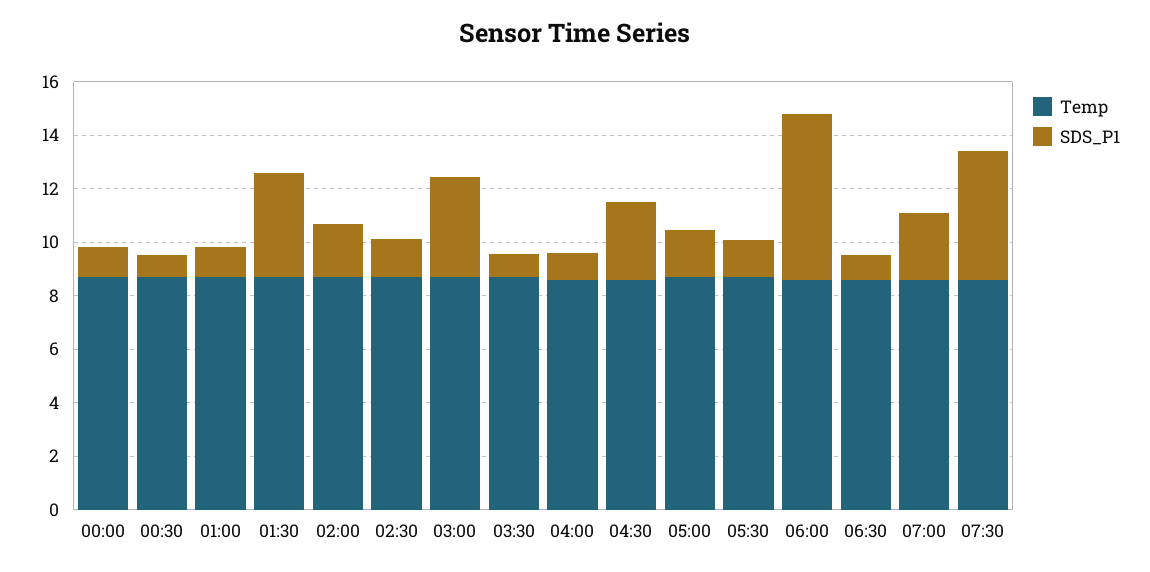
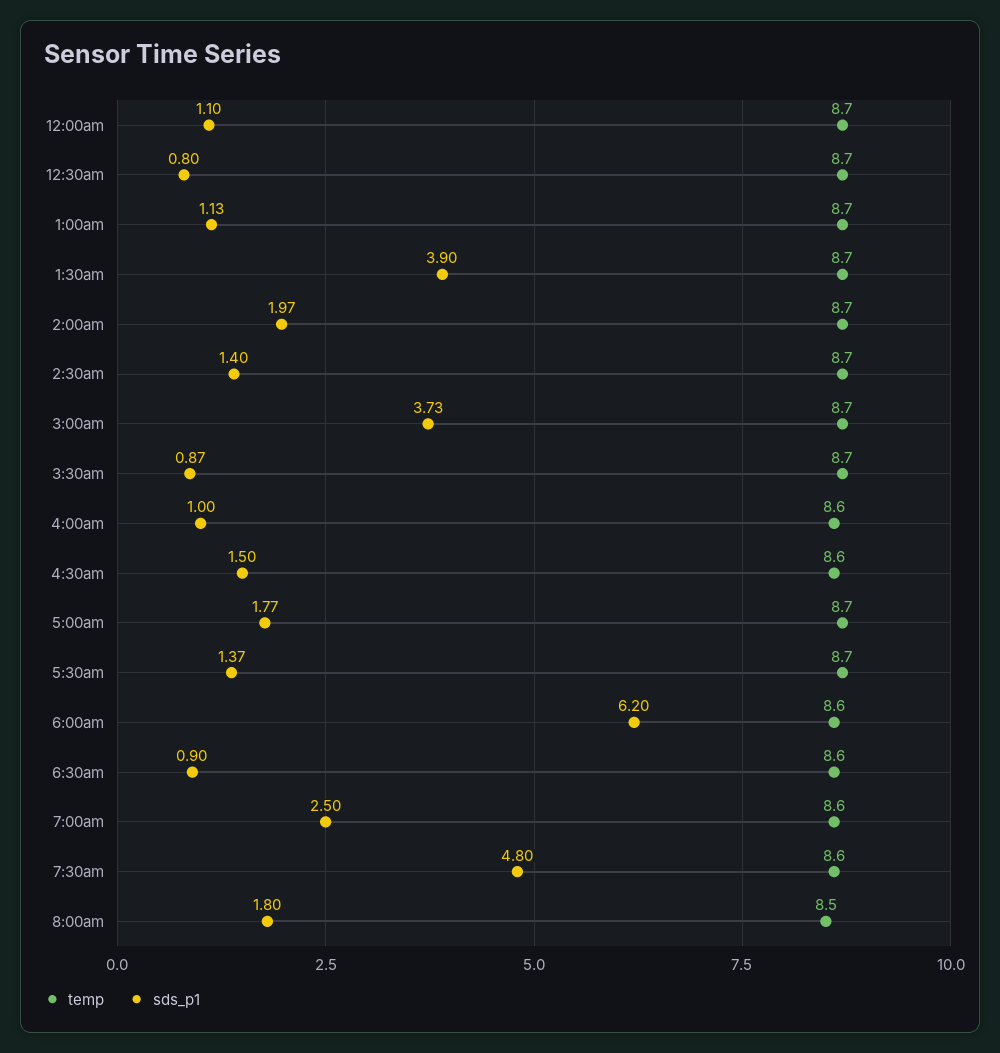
SDS_P1, 04:30: 3 -> 1.5
Temp, 8:00am: none -> 8.5
SDS_P1, 8:00am: none -> 1.8

